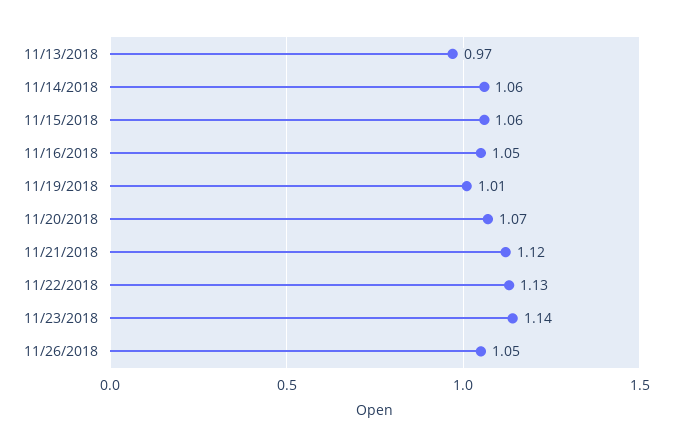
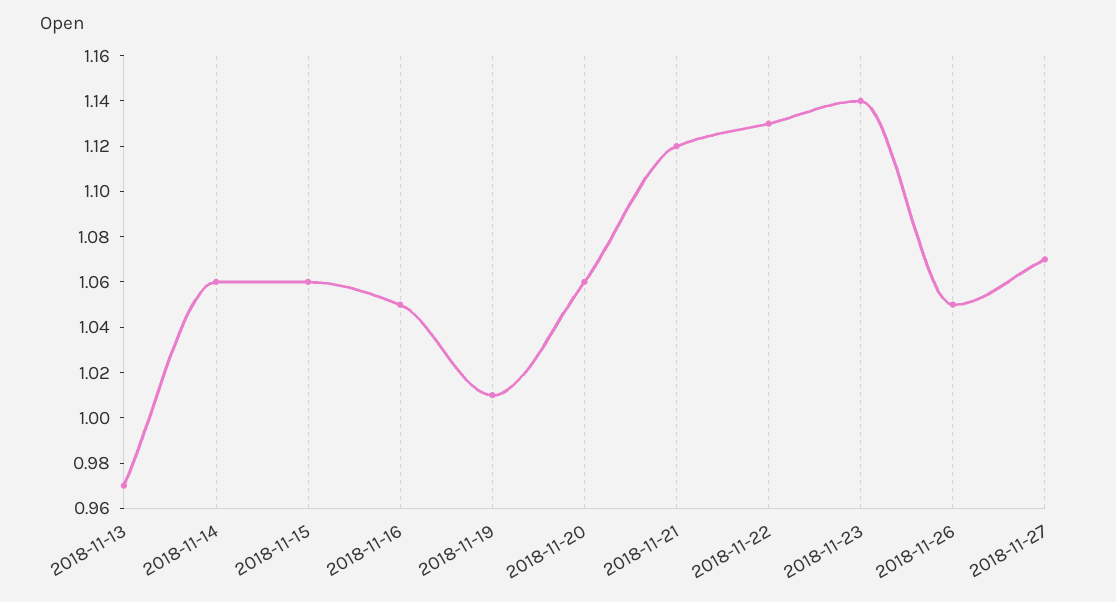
11/20/2018: 1.07 -> 1.06
2018-11-27: none -> 1.07

